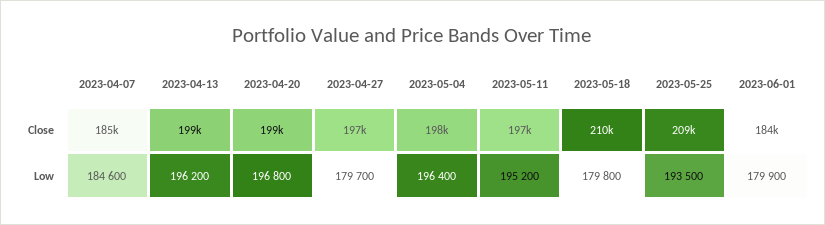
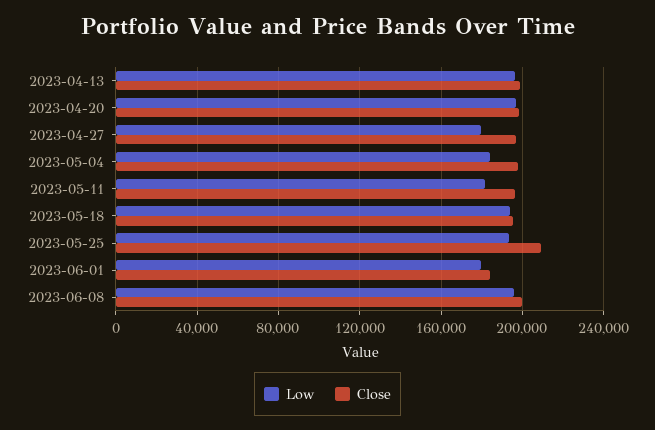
Close, 2023-04-07: 185000 -> none
Close, 2023-05-18: 210000 -> 195000
Low, 2023-04-07: 184600 -> none
Low, 2023-05-04: 196400 -> 185000
Low, 2023-05-11: 195200 -> 180000
Low, 2023-05-18: 179800 -> 195000
Low, 2023-06-08: none -> 195000
Close, 2023-06-08: none -> 200000

